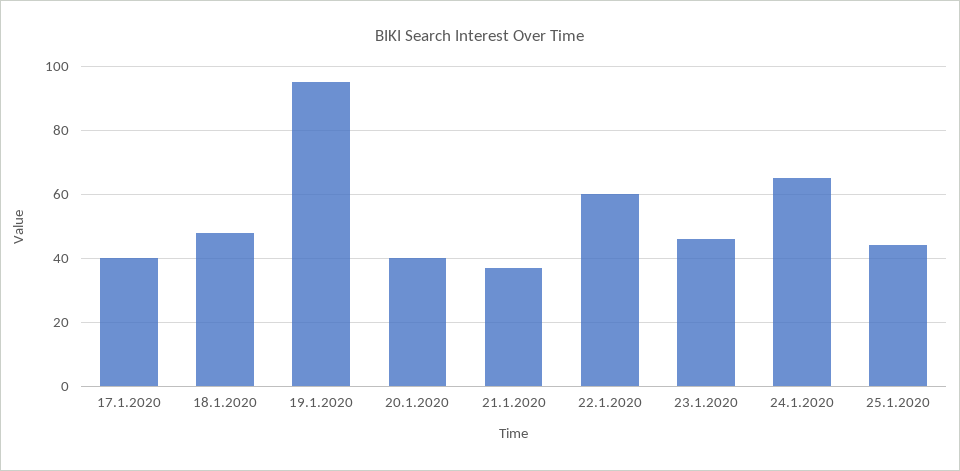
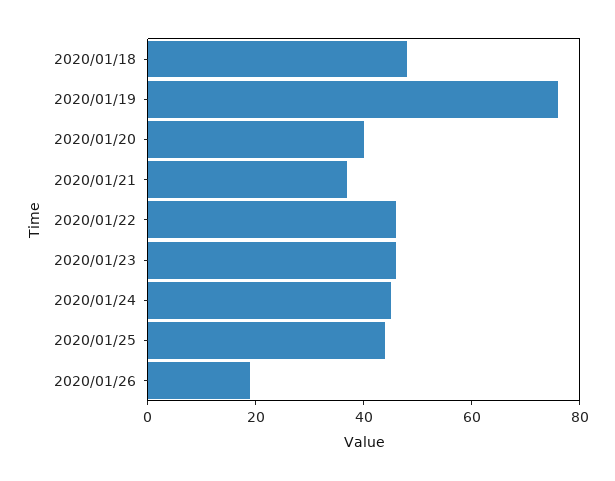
17.1.2020: 40 -> none
19.1.2020: 95 -> 75
22.1.2020: 60 -> 45
24.1.2020: 65 -> 45
2020/01/26: none -> 20

